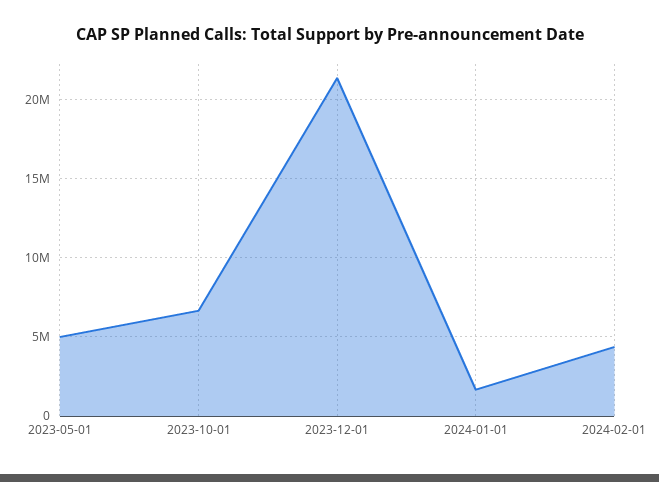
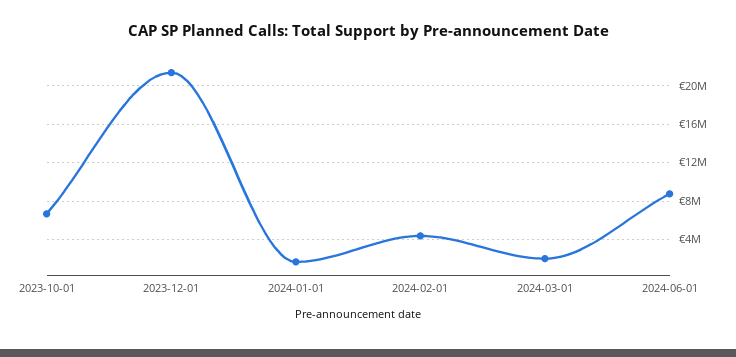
2023-05-01: 5000000 -> none
2024-03-01: none -> 2000000
2024-06-01: none -> 9000000

